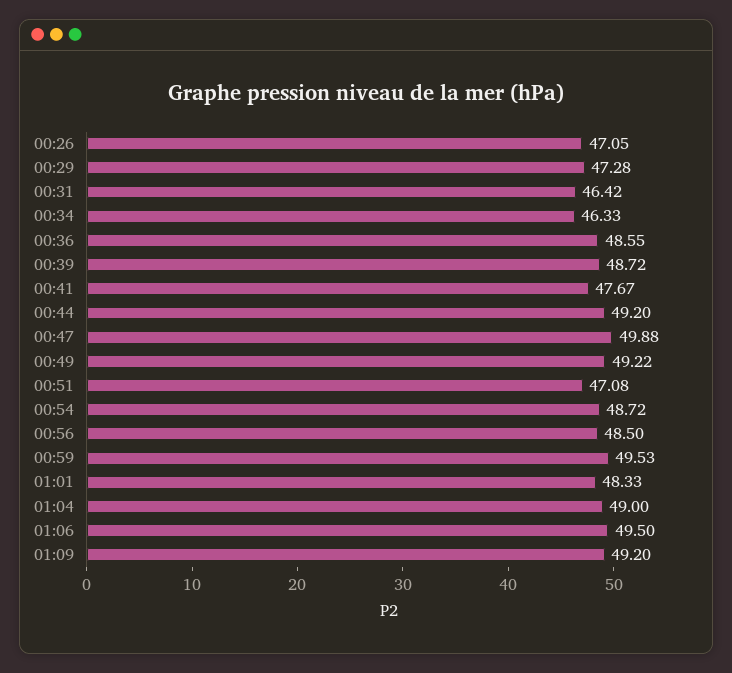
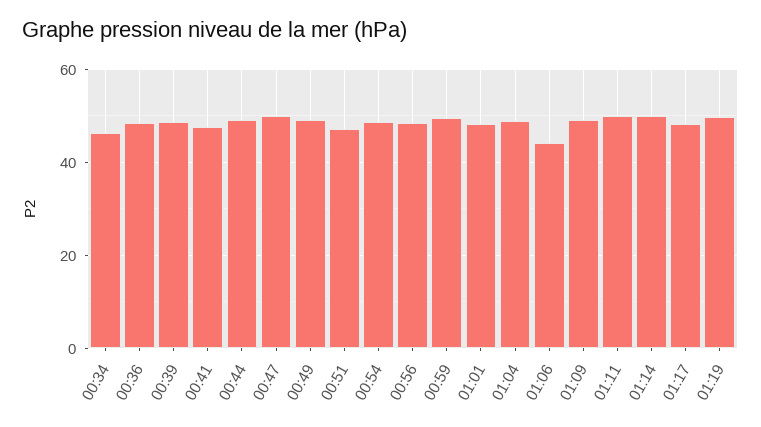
00:26: 47.05 -> none
00:29: 47.28 -> none
00:31: 46.42 -> none
01:06: 49.5 -> 44
01:11: none -> 50
01:14: none -> 50
01:17: none -> 48
01:19: none -> 50

